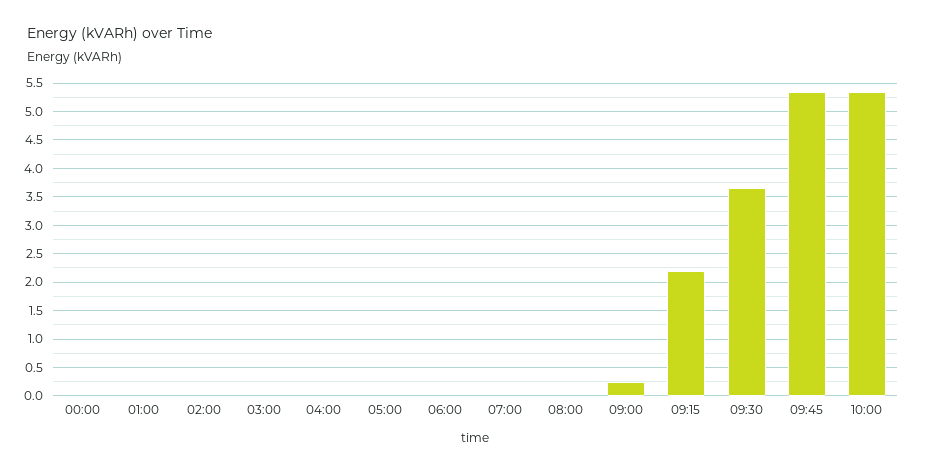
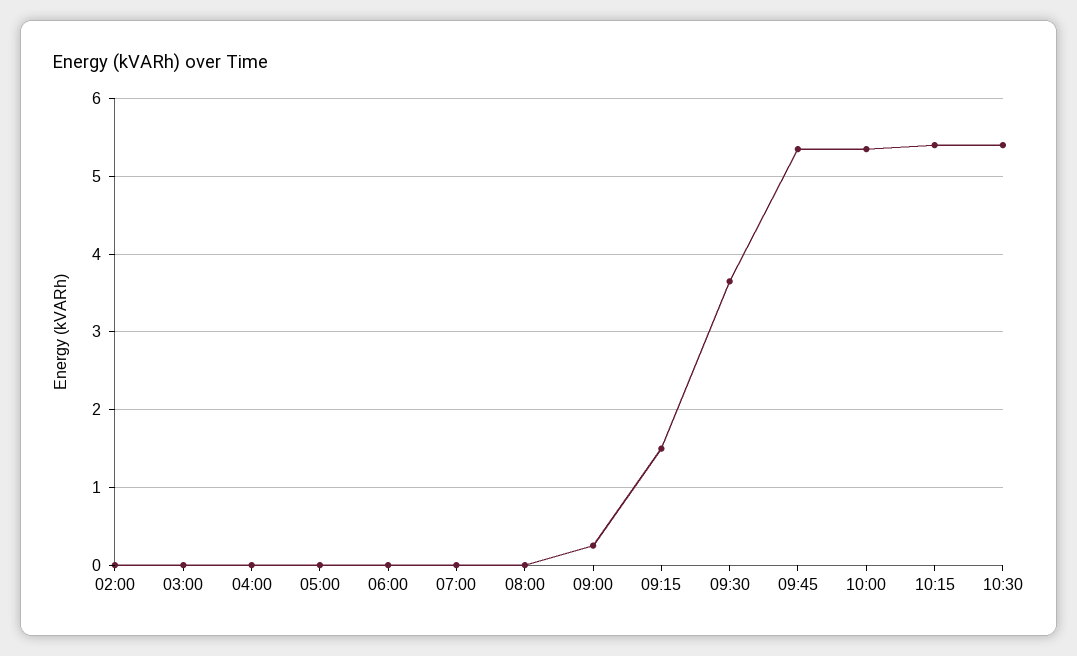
00:00: 0 -> none
01:00: 0 -> none
09:15: 2.25 -> 1.5
10:15: none -> 5.4
10:30: none -> 5.4

